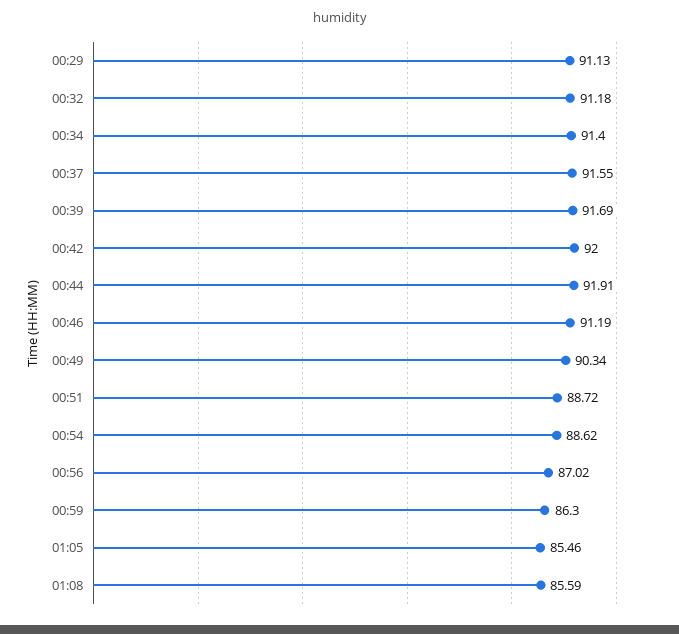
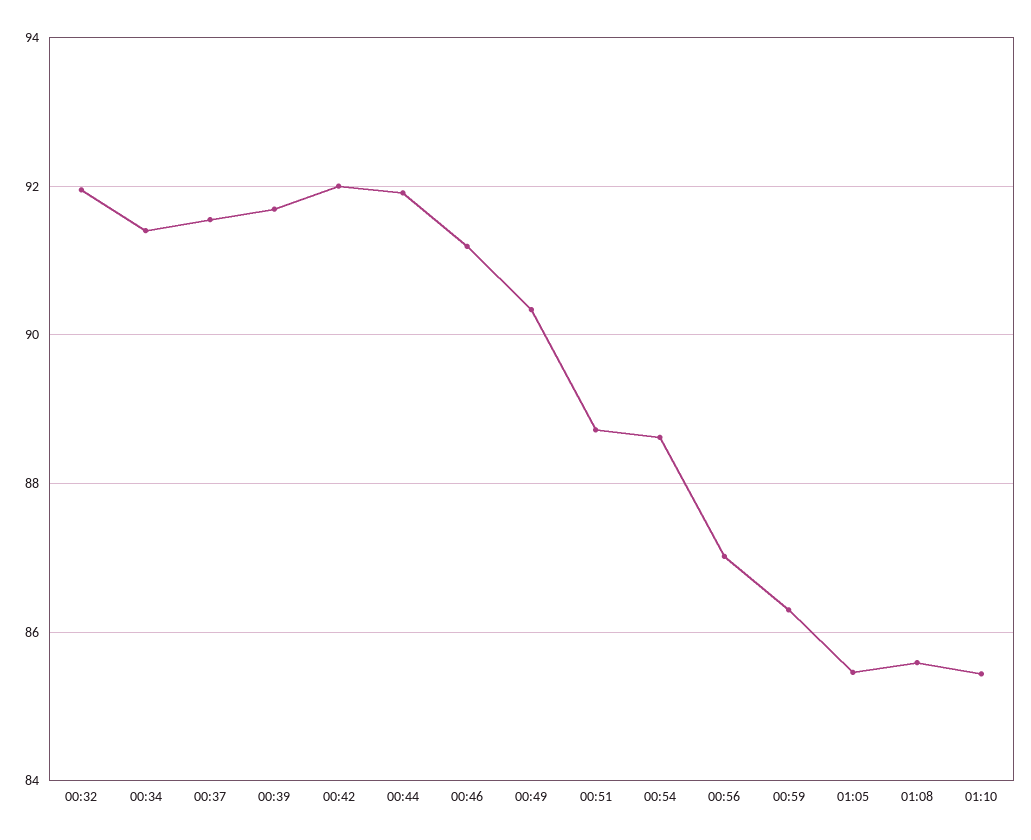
00:29: 91.13 -> none
00:32: 91.18 -> 92
01:10: none -> 85.4

